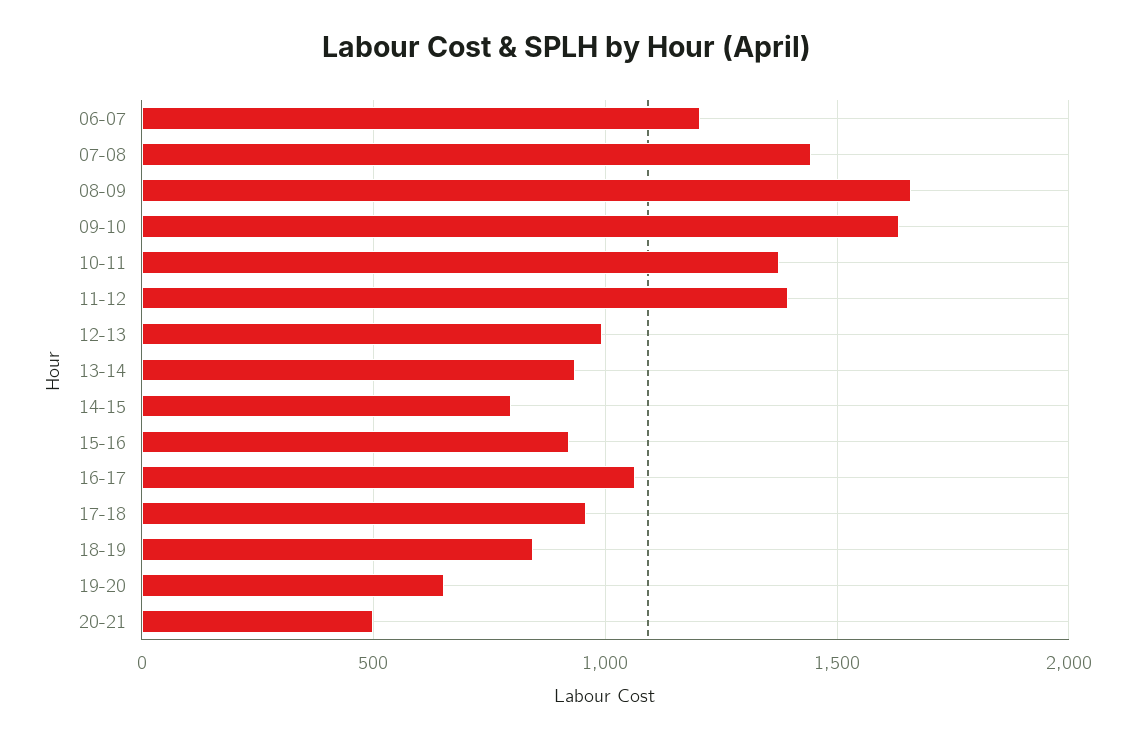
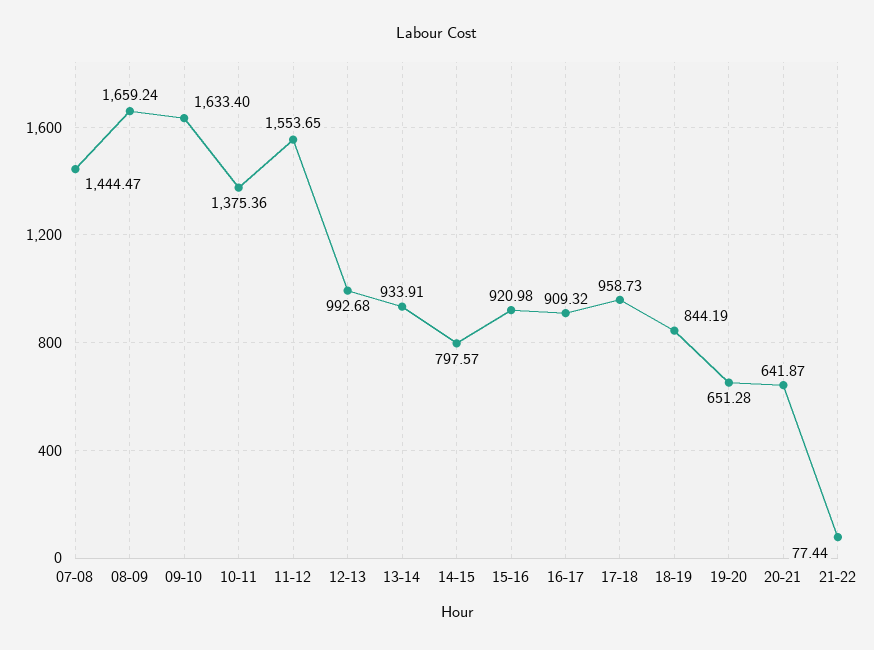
06-07: 1200 -> none
11-12: 1400 -> 1553.65
16-17: 1050 -> 909.32
20-21: 500 -> 641.87
21-22: none -> 77.44

